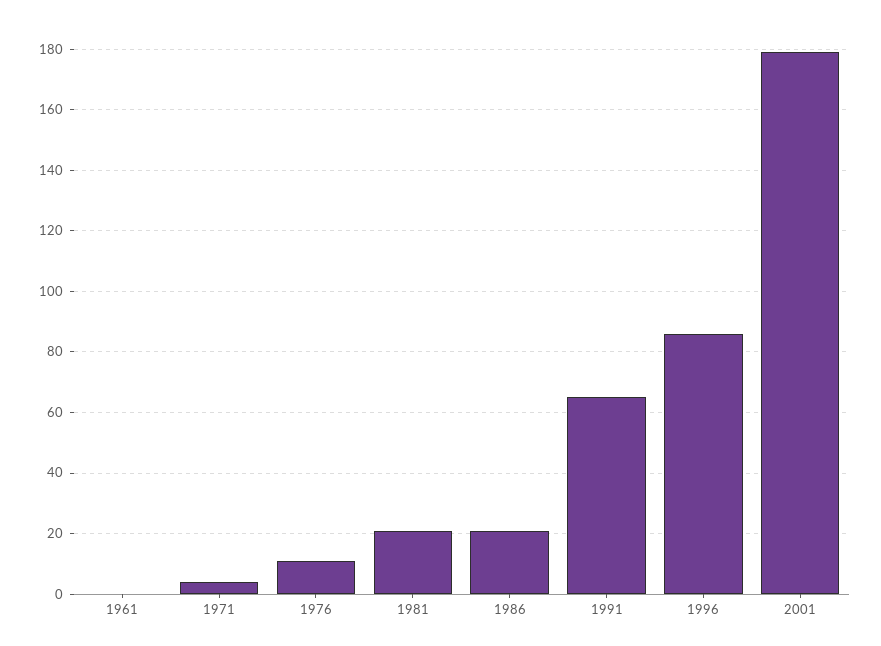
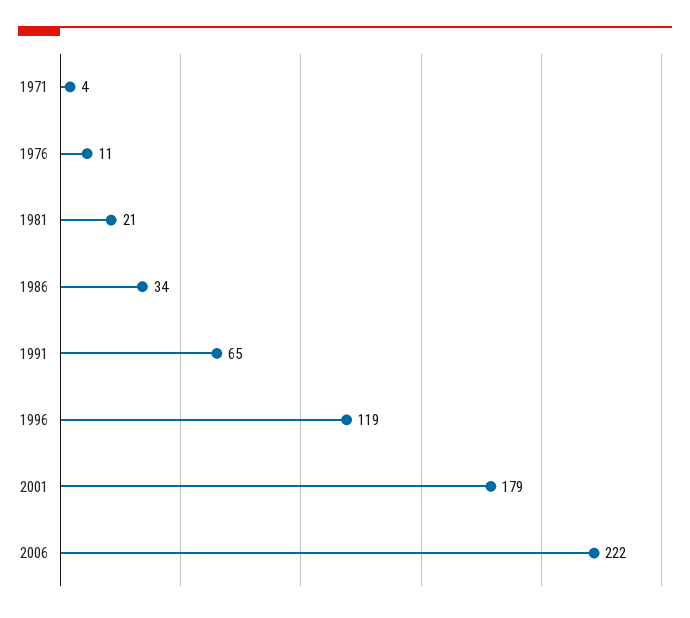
1961: 0 -> none
1986: 20 -> 34
1996: 85 -> 119
2006: none -> 222

